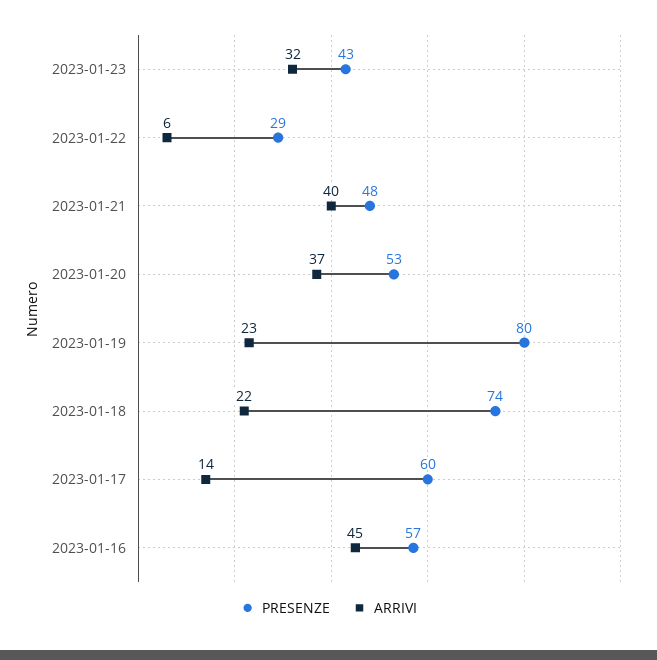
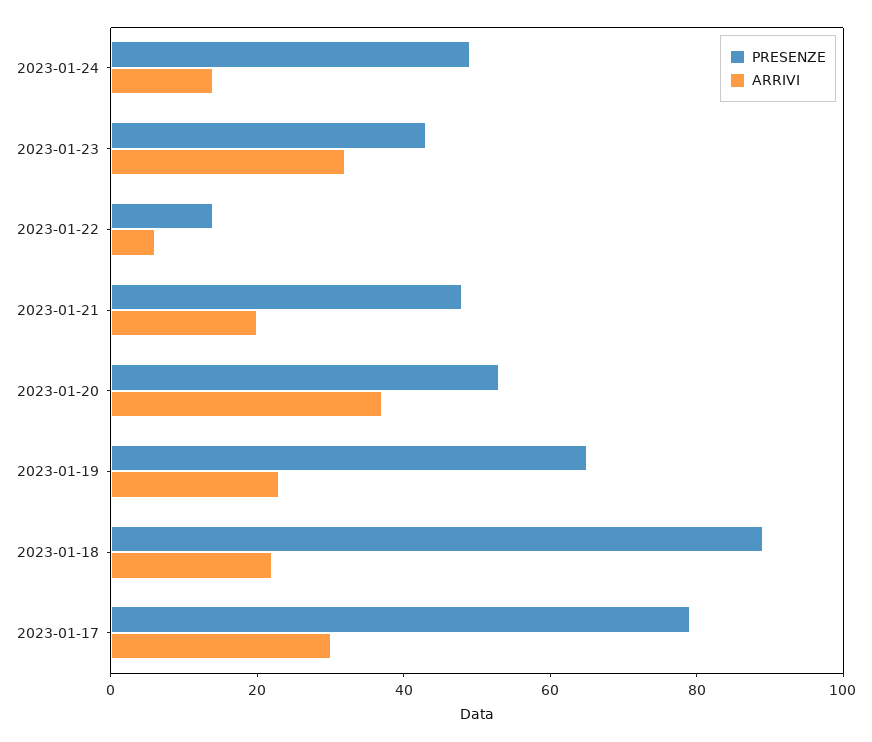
PRESENZE, 2023-01-22: 29 -> 15
ARRIVI, 2023-01-21: 40 -> 20
PRESENZE, 2023-01-19: 80 -> 65
PRESENZE, 2023-01-18: 74 -> 90
PRESENZE, 2023-01-17: 60 -> 80
ARRIVI, 2023-01-17: 14 -> 30
PRESENZE, 2023-01-16: 57 -> none
ARRIVI, 2023-01-16: 45 -> none
PRESENZE, 2023-01-24: none -> 50
ARRIVI, 2023-01-24: none -> 15

